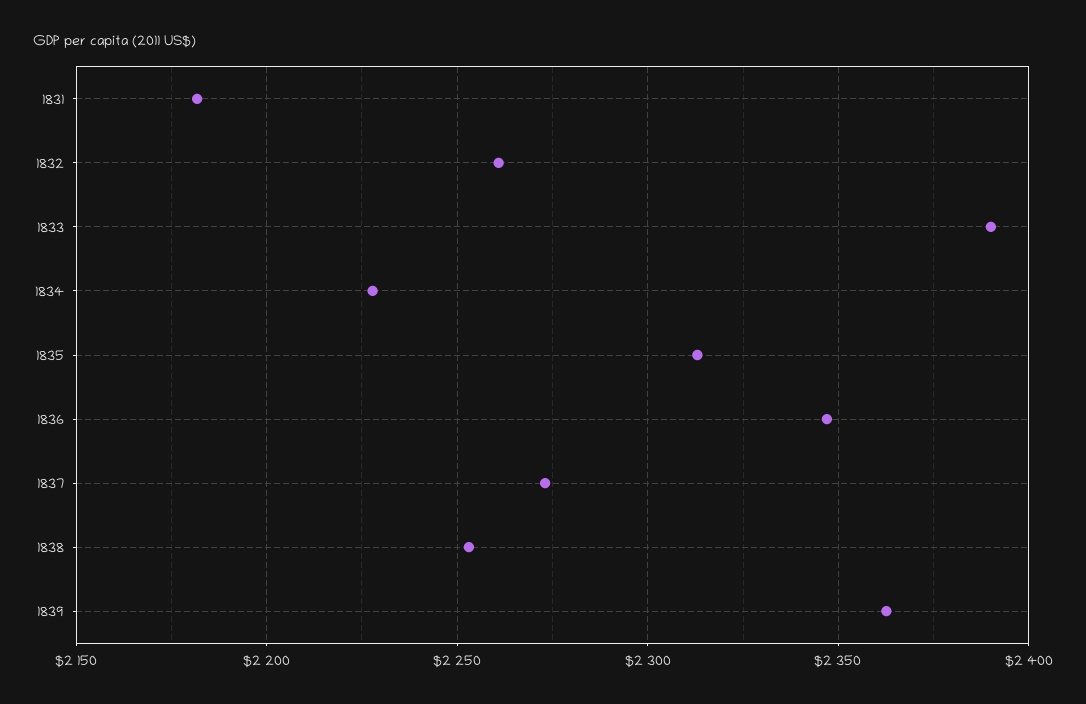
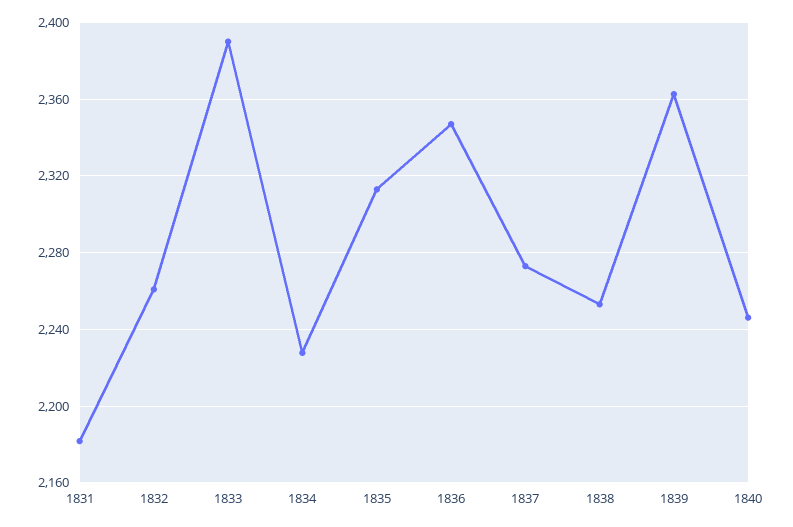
1840: none -> 2245

